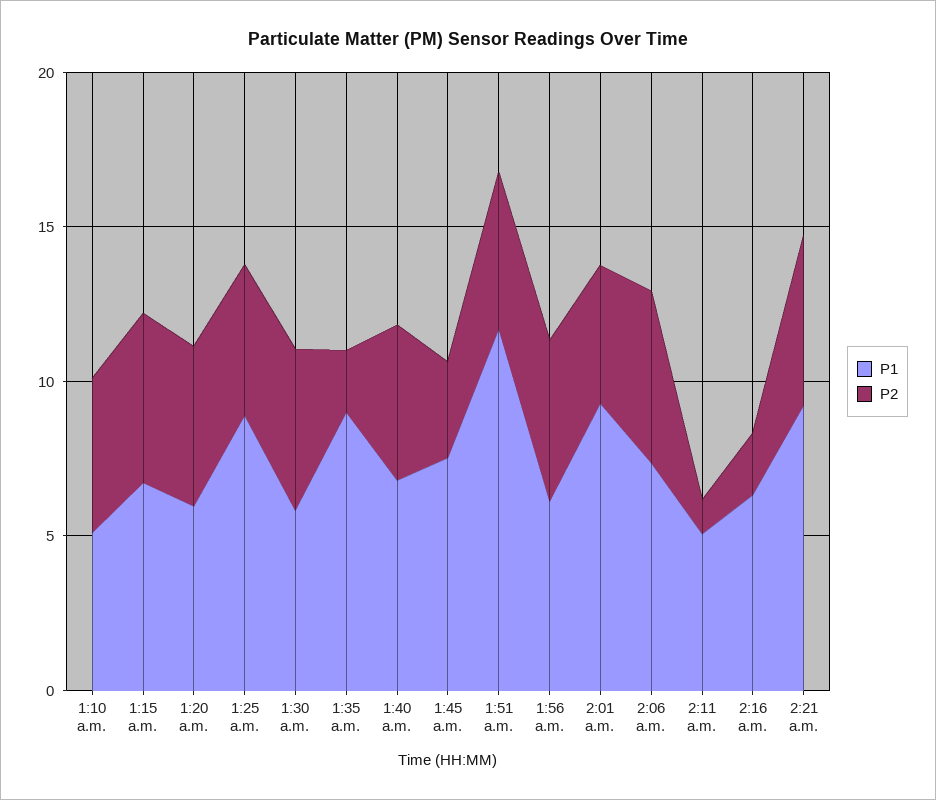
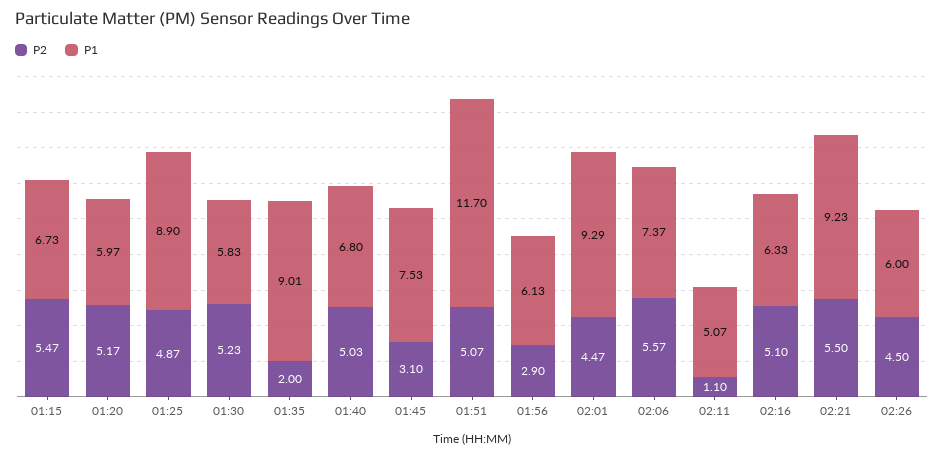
P1, 1:10 a.m.: 5 -> none
P2, 1:10 a.m.: 5 -> none
P2, 1:56 a.m.: 5 -> 2.9
P2, 2:16 a.m.: 2 -> 5.1
P2, 02:26: none -> 4.5
P1, 02:26: none -> 6

